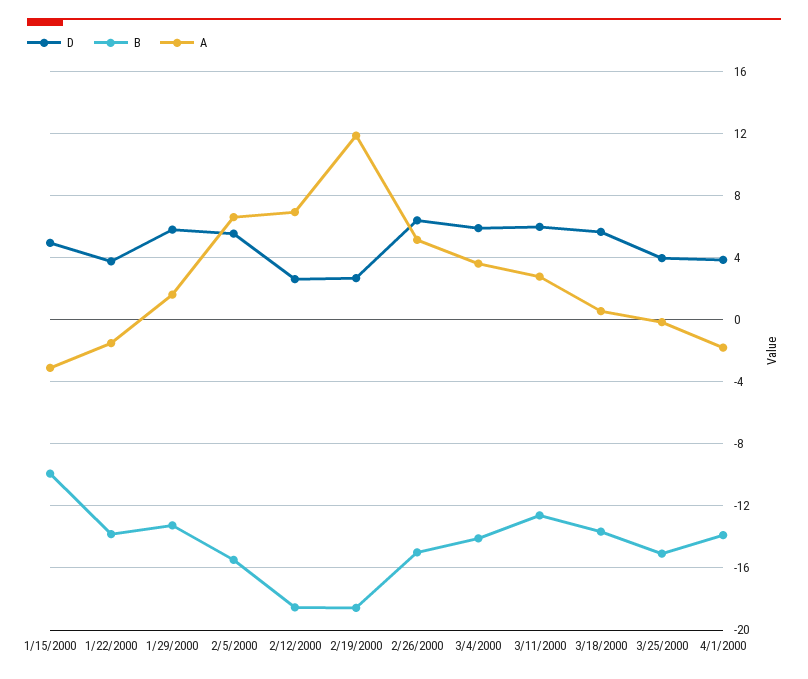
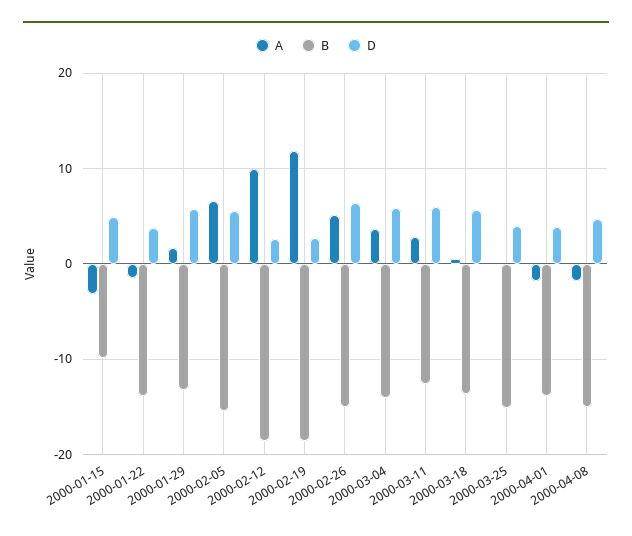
A, 2/12/2000: 7 -> 10
A, 2000-04-08: none -> -2
B, 2000-04-08: none -> -15
D, 2000-04-08: none -> 5

